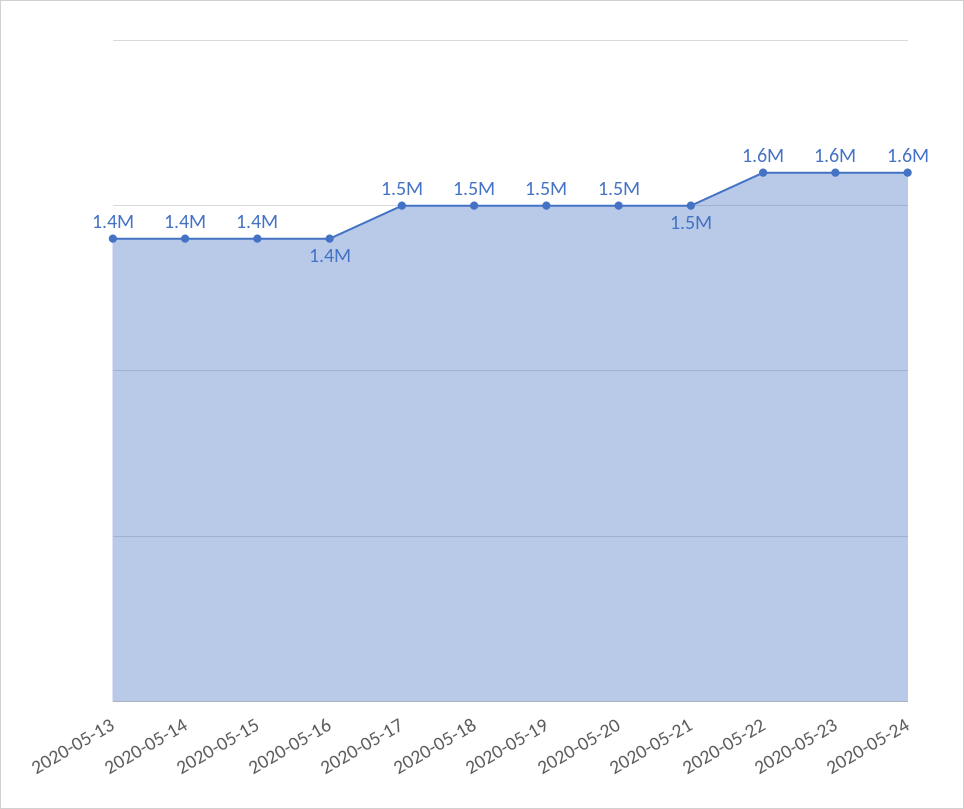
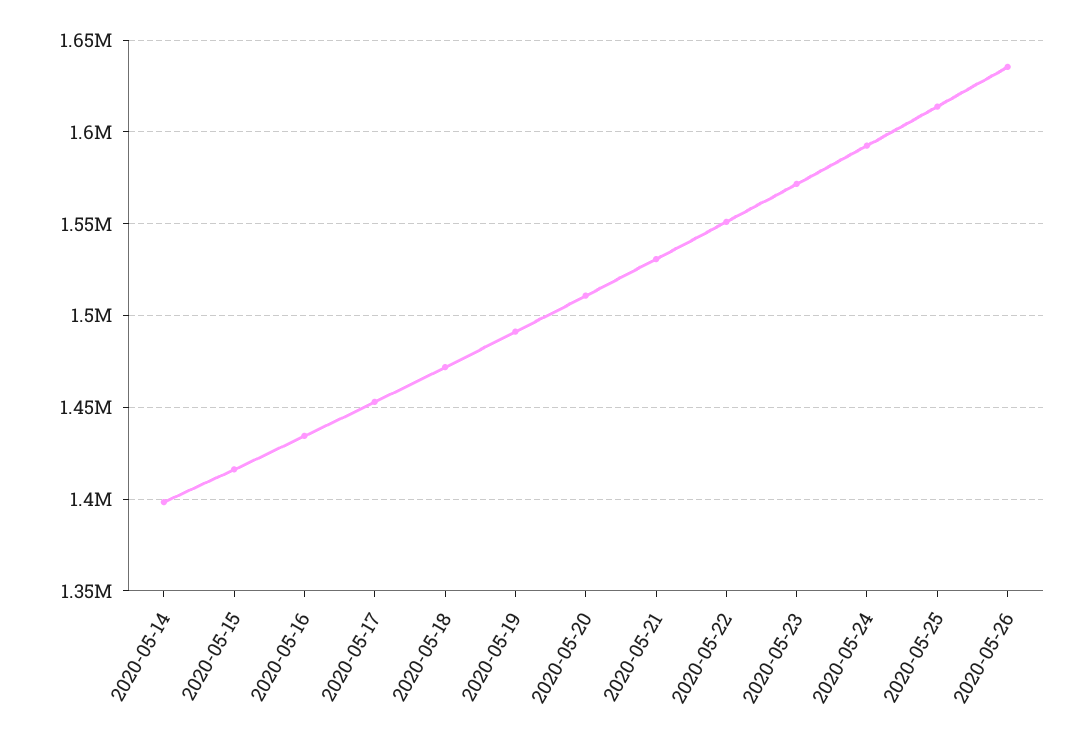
2020-05-13: 1400000 -> none
2020-05-25: none -> 1615000
2020-05-26: none -> 1635000

